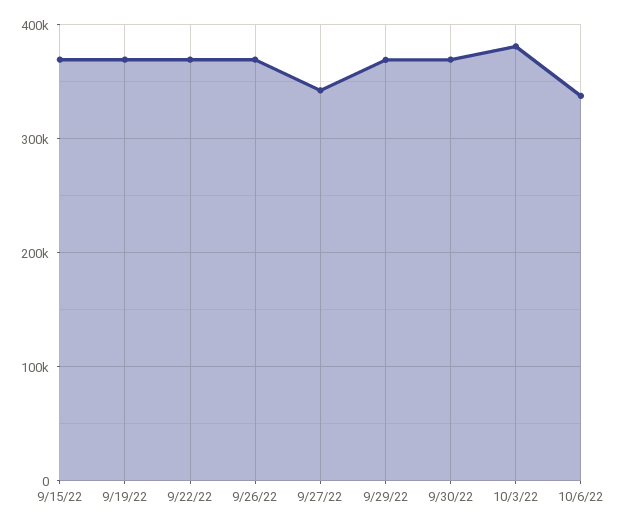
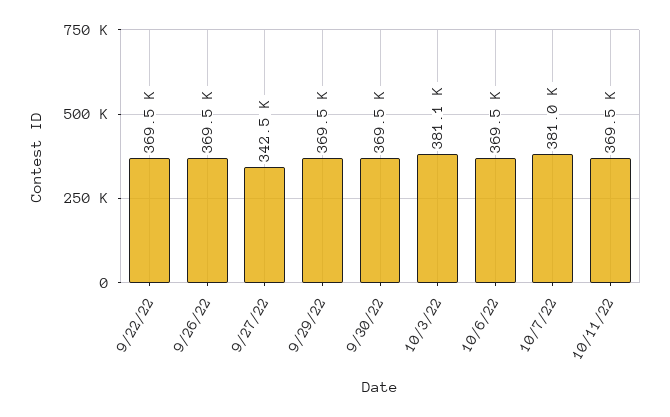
9/15/22: 370000 -> none
9/19/22: 370000 -> none
10/6/22: 340000 -> 369500
10/7/22: none -> 381000
10/11/22: none -> 369500

